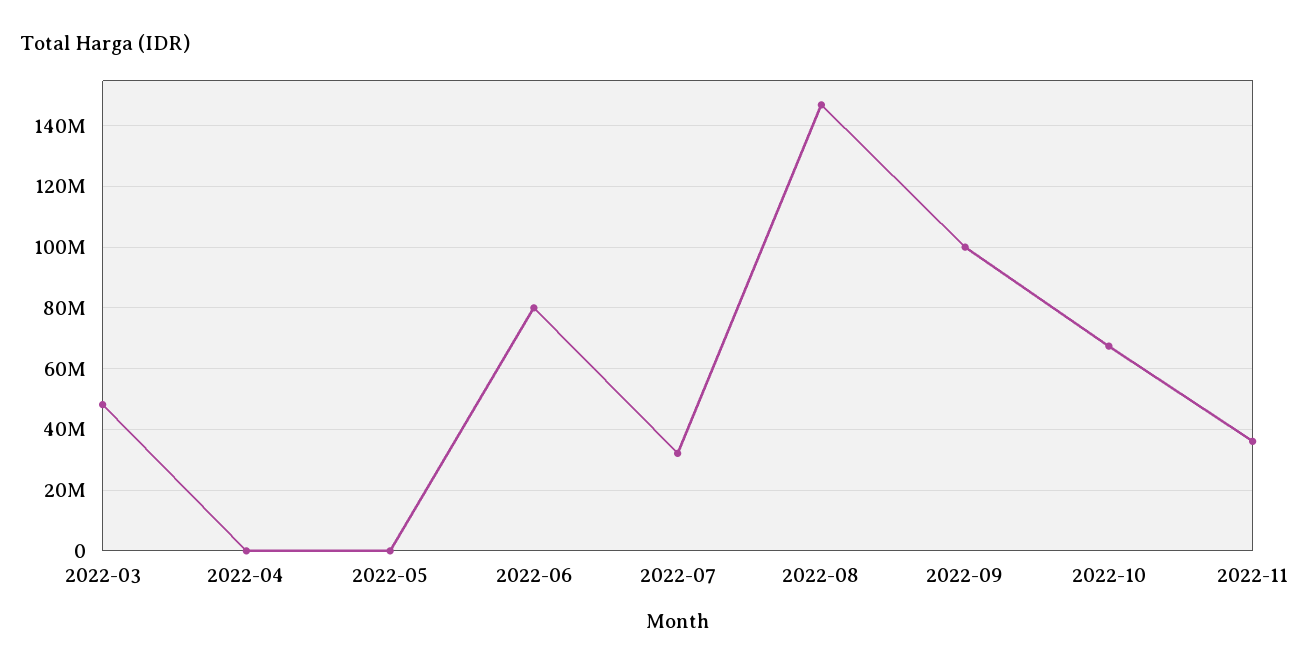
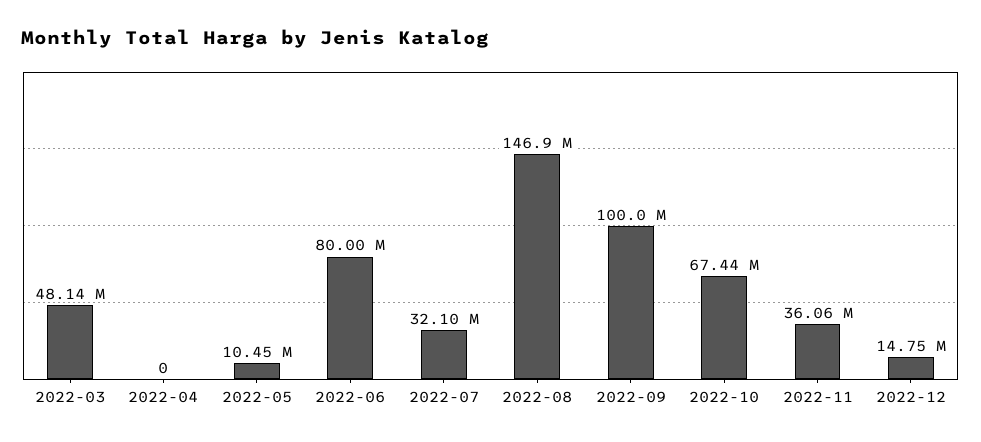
2022-05: 0 -> 10450000
2022-12: none -> 14750000

